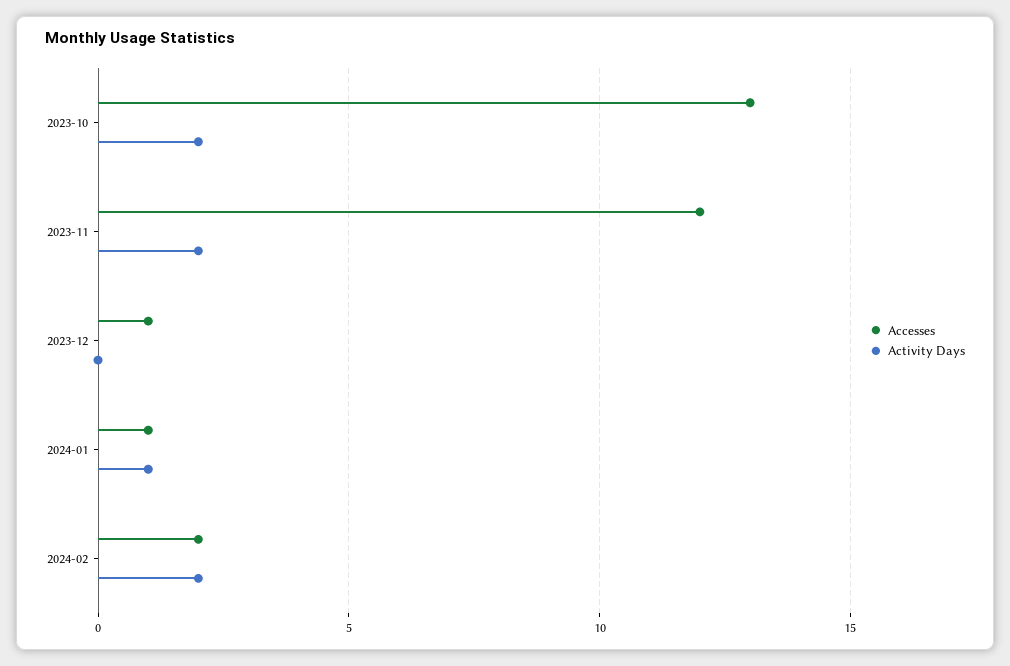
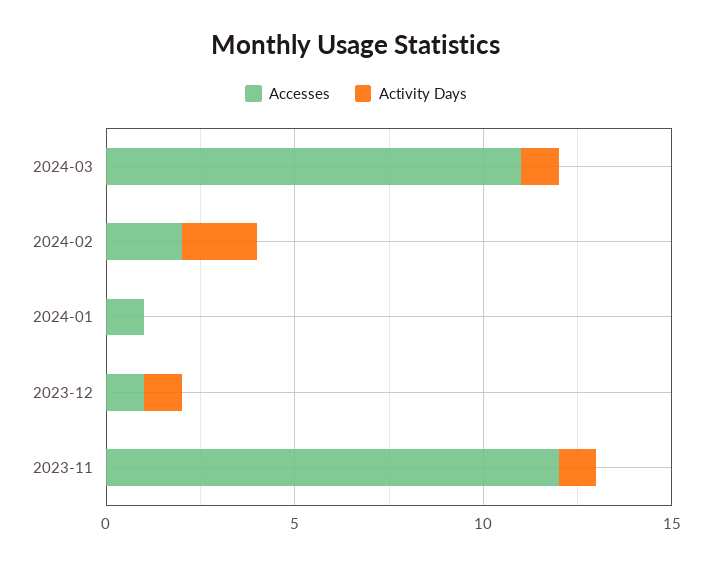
Accesses, 2023-10: 13 -> none
Activity Days, 2023-10: 2 -> none
Activity Days, 2023-11: 2 -> 1
Activity Days, 2023-12: 0 -> 1
Activity Days, 2024-01: 1 -> 0
Accesses, 2024-03: none -> 11
Activity Days, 2024-03: none -> 1

